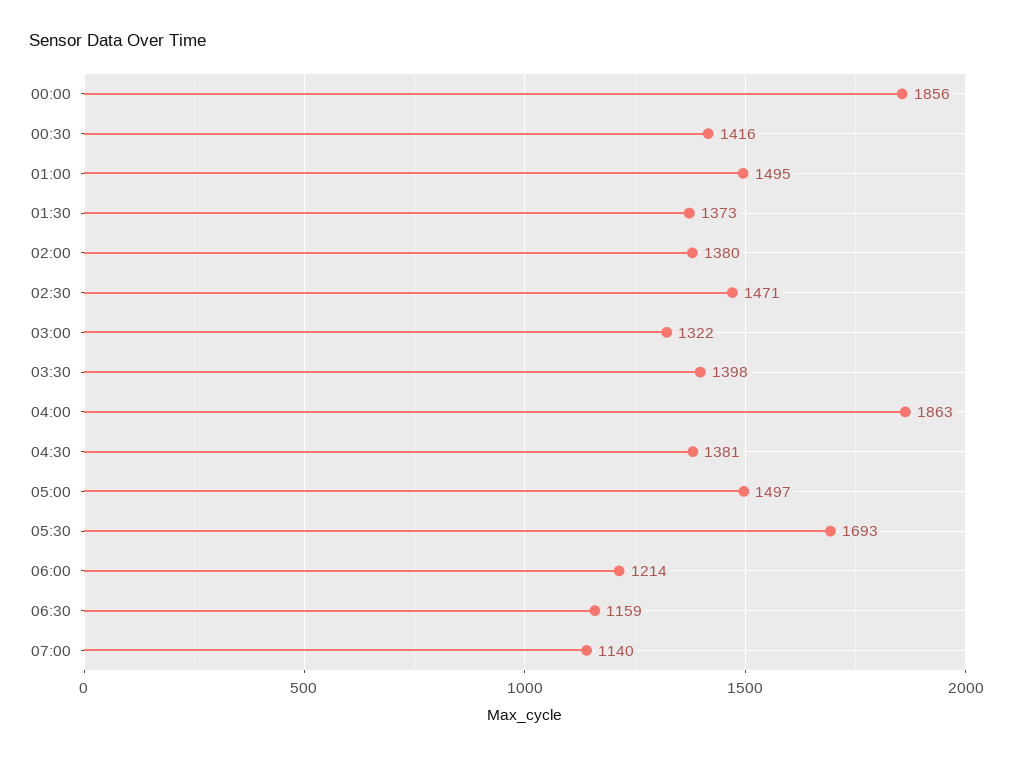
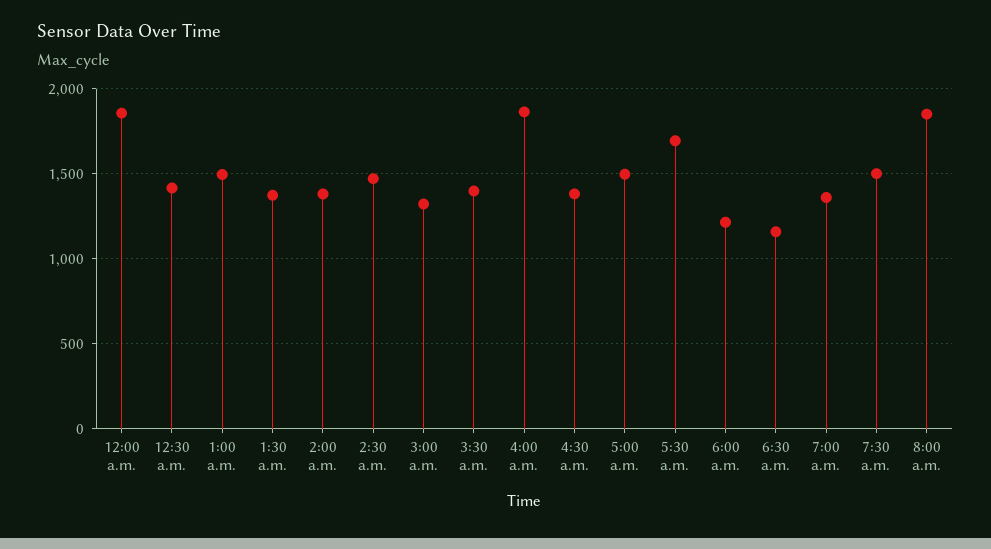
07:00: 1140 -> 1350
7:30 a.m.: none -> 1500
8:00 a.m.: none -> 1850

